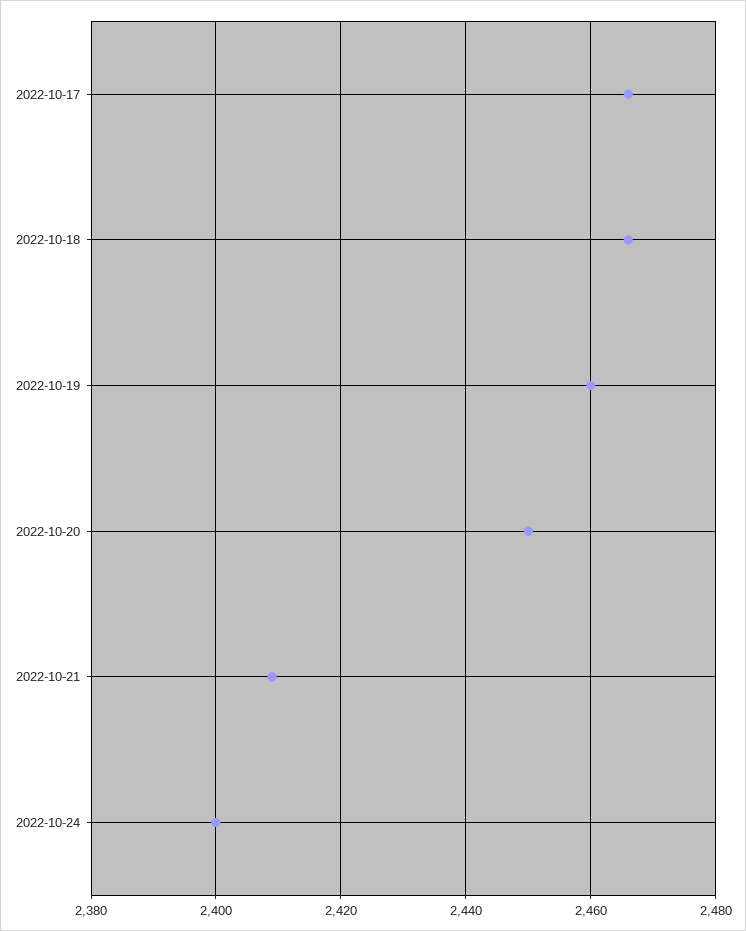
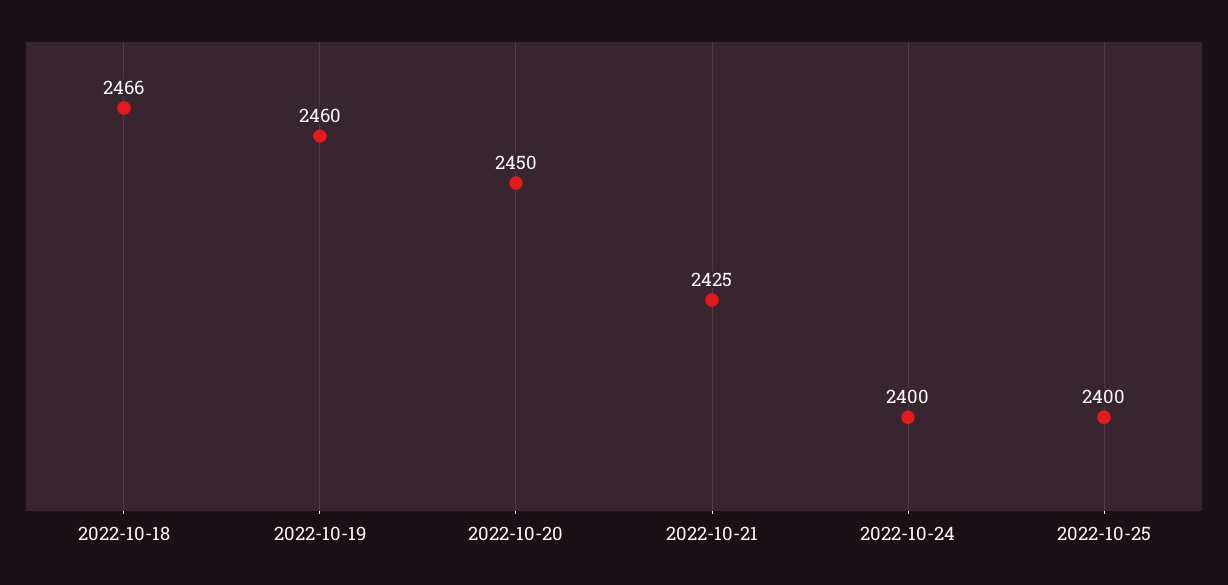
2022-10-17: 2465 -> none
2022-10-21: 2410 -> 2425
2022-10-25: none -> 2400

